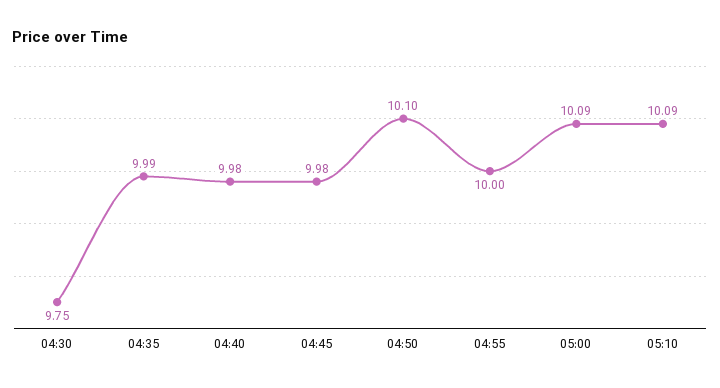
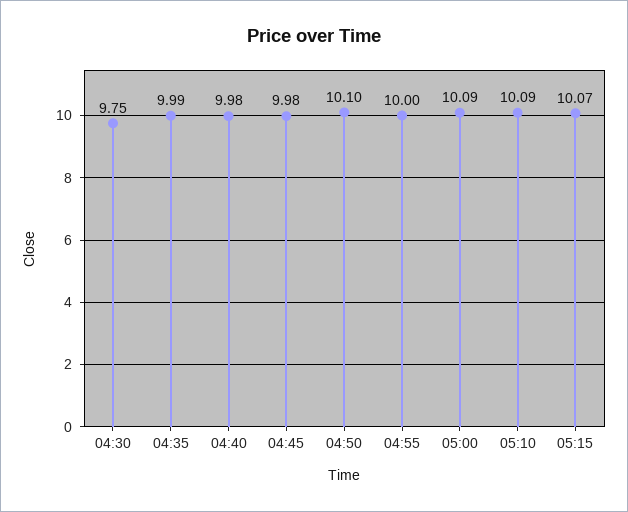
05:15: none -> 10.07

